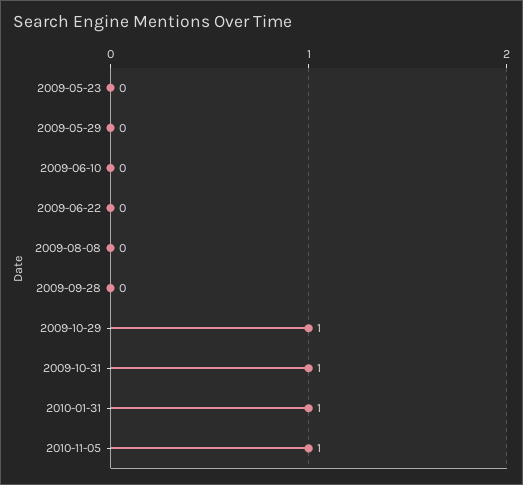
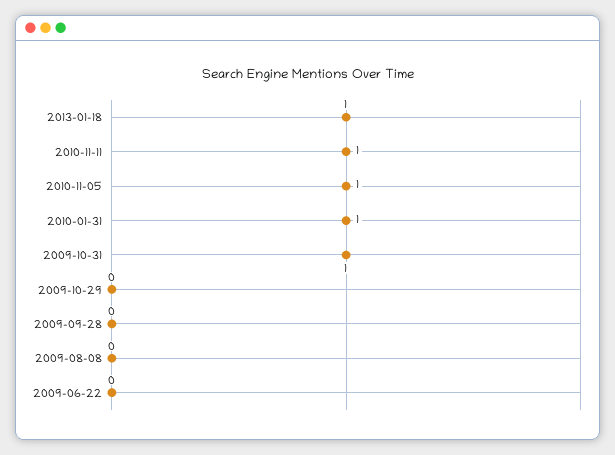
2009-05-23: 0 -> none
2009-05-29: 0 -> none
2009-06-10: 0 -> none
2009-10-29: 1 -> 0
2013-01-18: none -> 1
2010-11-11: none -> 1

